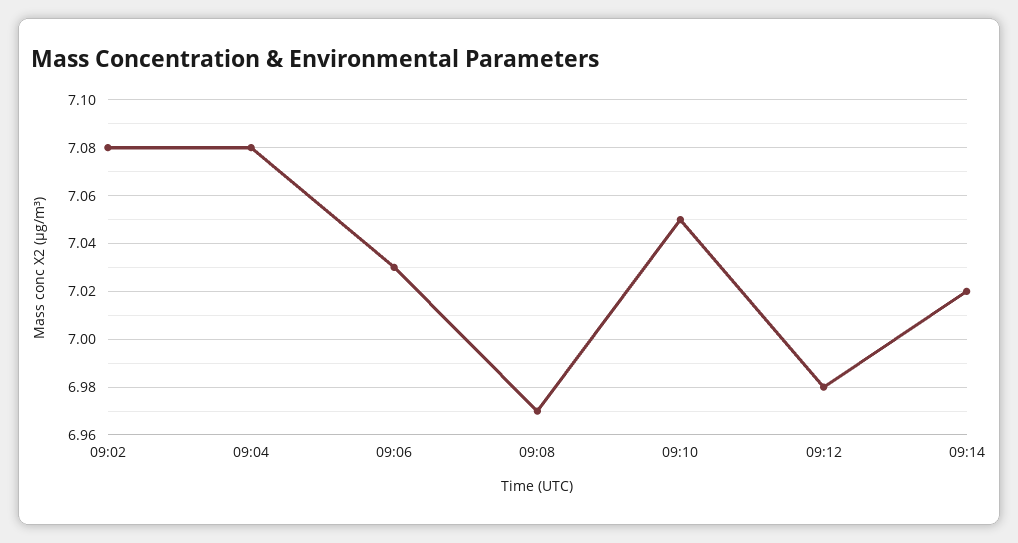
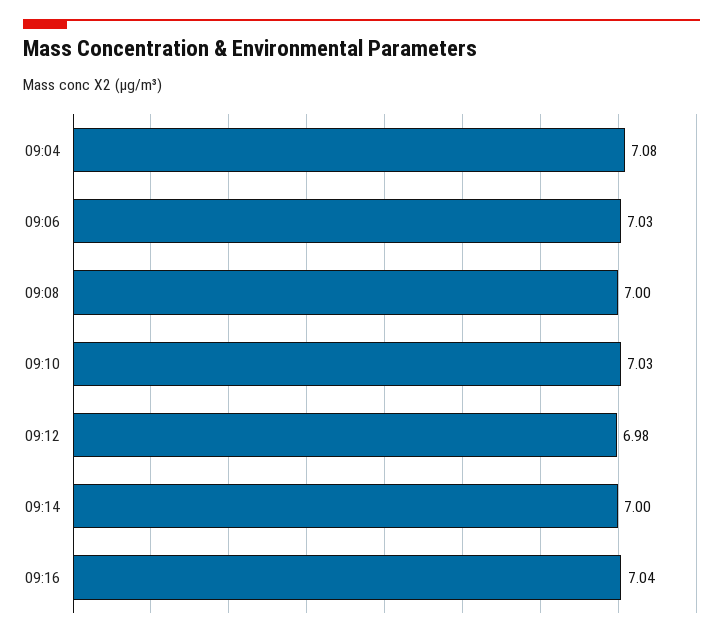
09:02: 7.08 -> none
09:08: 6.97 -> 7
09:10: 7.05 -> 7.03
09:14: 7.02 -> 7
09:16: none -> 7.04

